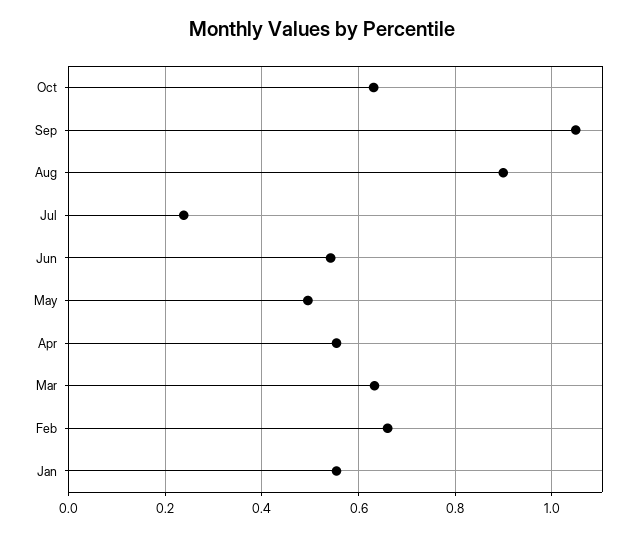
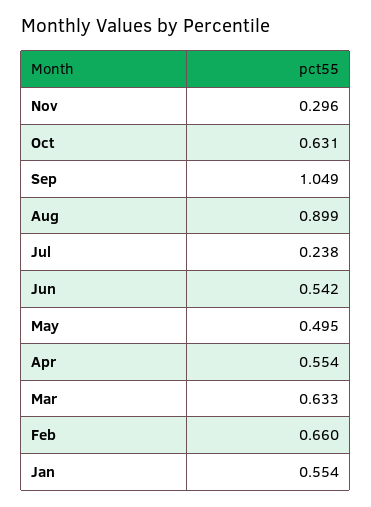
Nov: none -> 0.296

